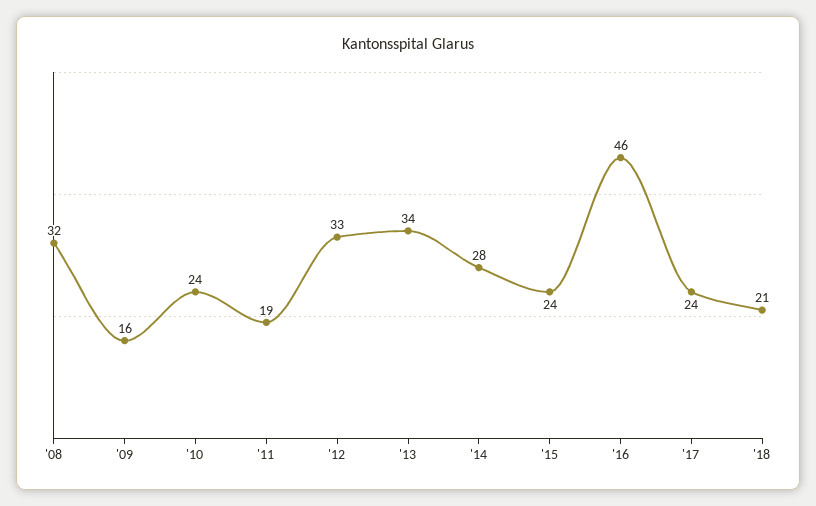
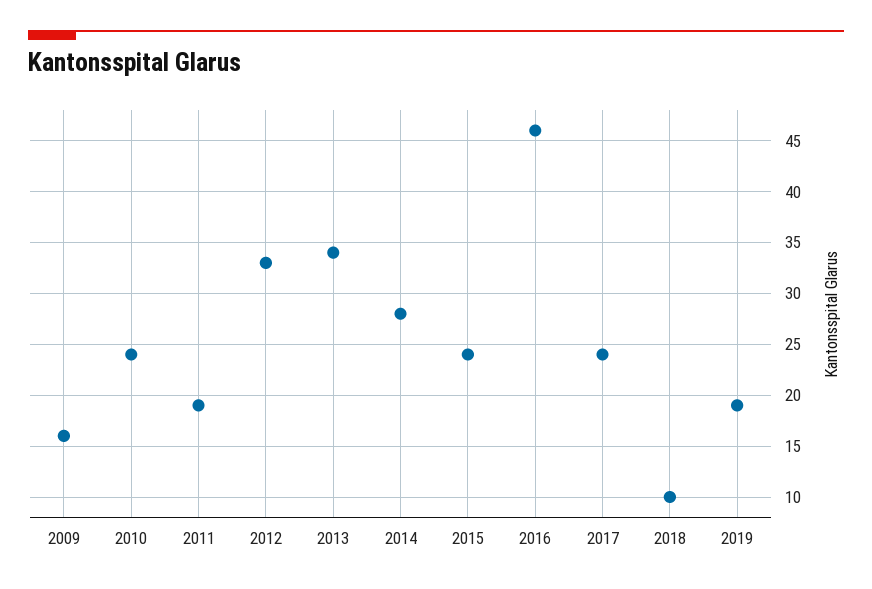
'08: 32 -> none
'18: 21 -> 10
2019: none -> 19

